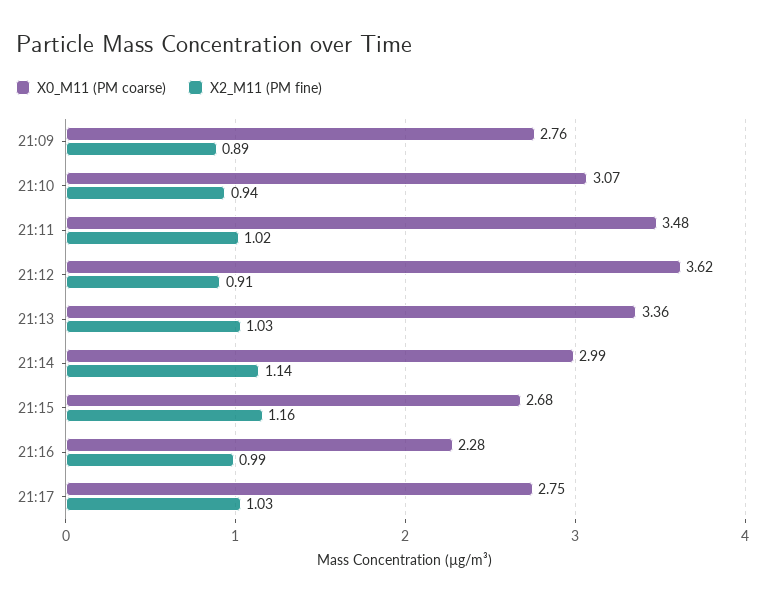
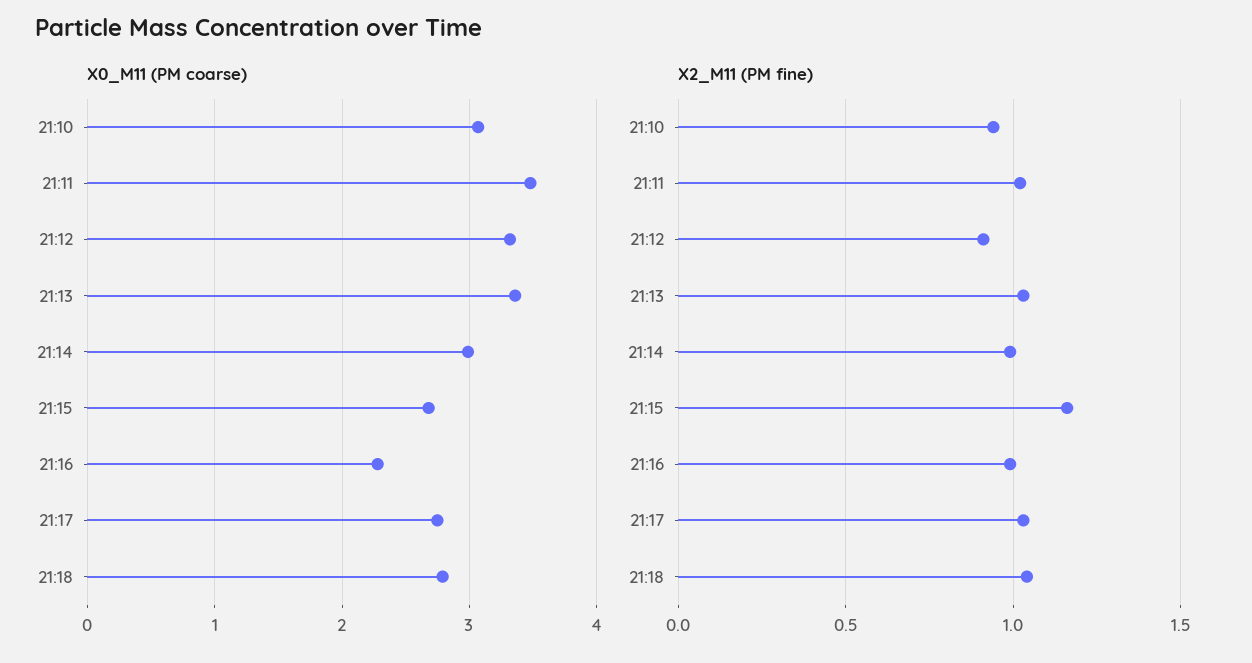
X0_M11 (PM coarse), 21:09: 2.76 -> none
X2_M11 (PM fine), 21:09: 0.89 -> none
X0_M11 (PM coarse), 21:12: 3.62 -> 3.3
X2_M11 (PM fine), 21:14: 1.14 -> 1
X0_M11 (PM coarse), 21:18: none -> 2.8
X2_M11 (PM fine), 21:18: none -> 1.05

